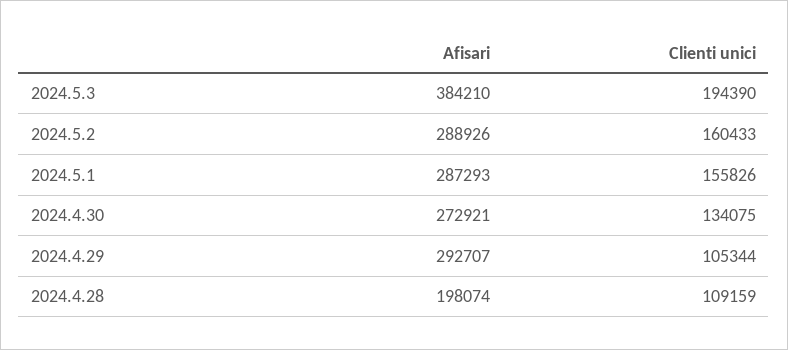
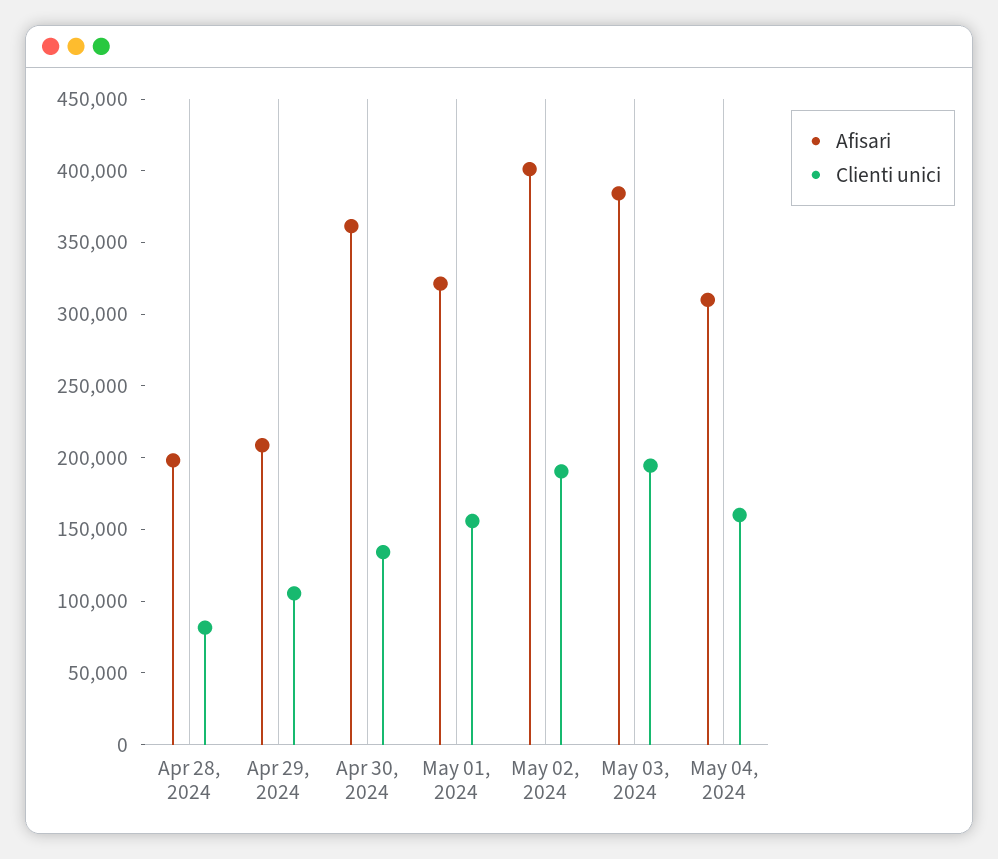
Afisari, 2024.5.2: 288926 -> 400000
Clienti unici, 2024.5.2: 160433 -> 190000
Afisari, 2024.5.1: 287293 -> 320000
Afisari, 2024.4.30: 272921 -> 360000
Afisari, 2024.4.29: 292707 -> 210000
Clienti unici, 2024.4.28: 109159 -> 80000
Afisari, May 04, 2024: none -> 310000
Clienti unici, May 04, 2024: none -> 160000

